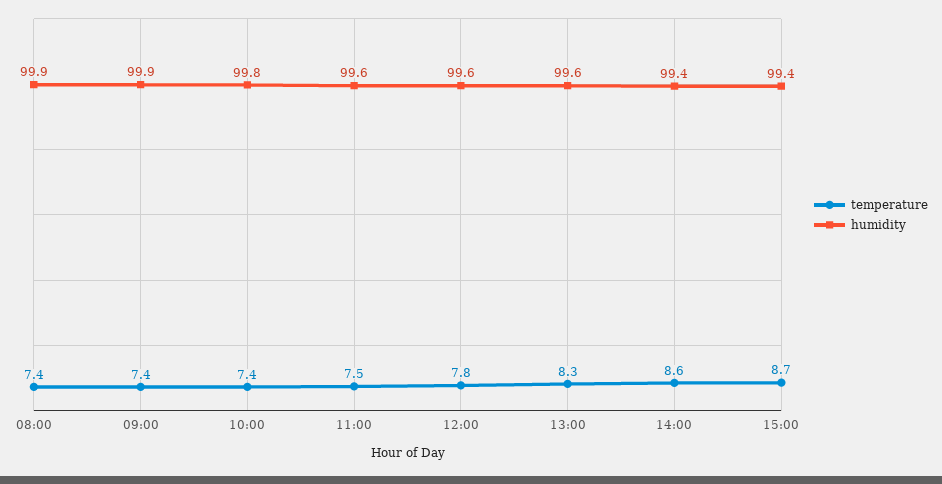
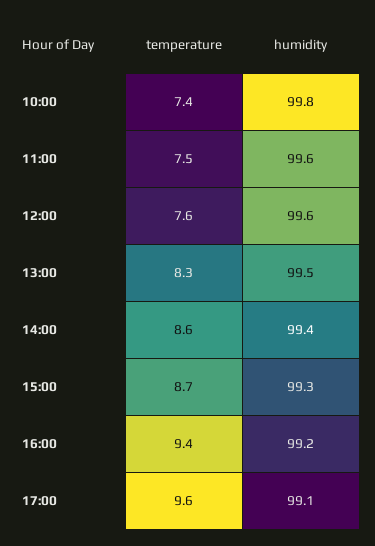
temperature, 08:00: 7.4 -> none
humidity, 08:00: 99.9 -> none
temperature, 09:00: 7.4 -> none
humidity, 09:00: 99.9 -> none
temperature, 12:00: 7.8 -> 7.6
humidity, 13:00: 99.6 -> 99.5
humidity, 15:00: 99.4 -> 99.3
temperature, 16:00: none -> 9.4
humidity, 16:00: none -> 99.2
temperature, 17:00: none -> 9.6
humidity, 17:00: none -> 99.1

